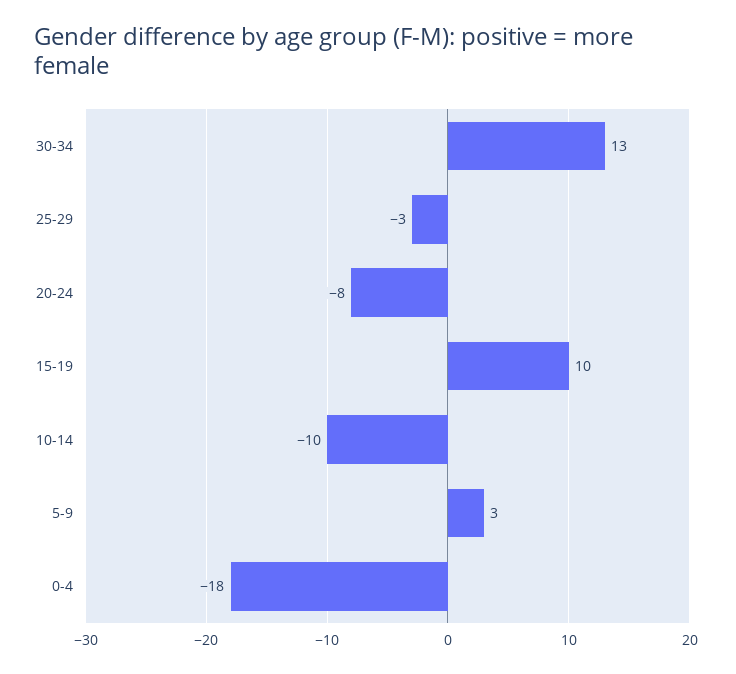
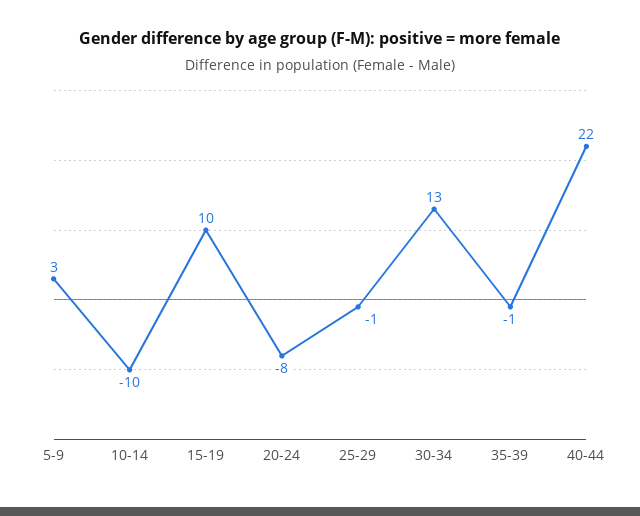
25-29: -3 -> -1
0-4: -18 -> none
35-39: none -> -1
40-44: none -> 22

